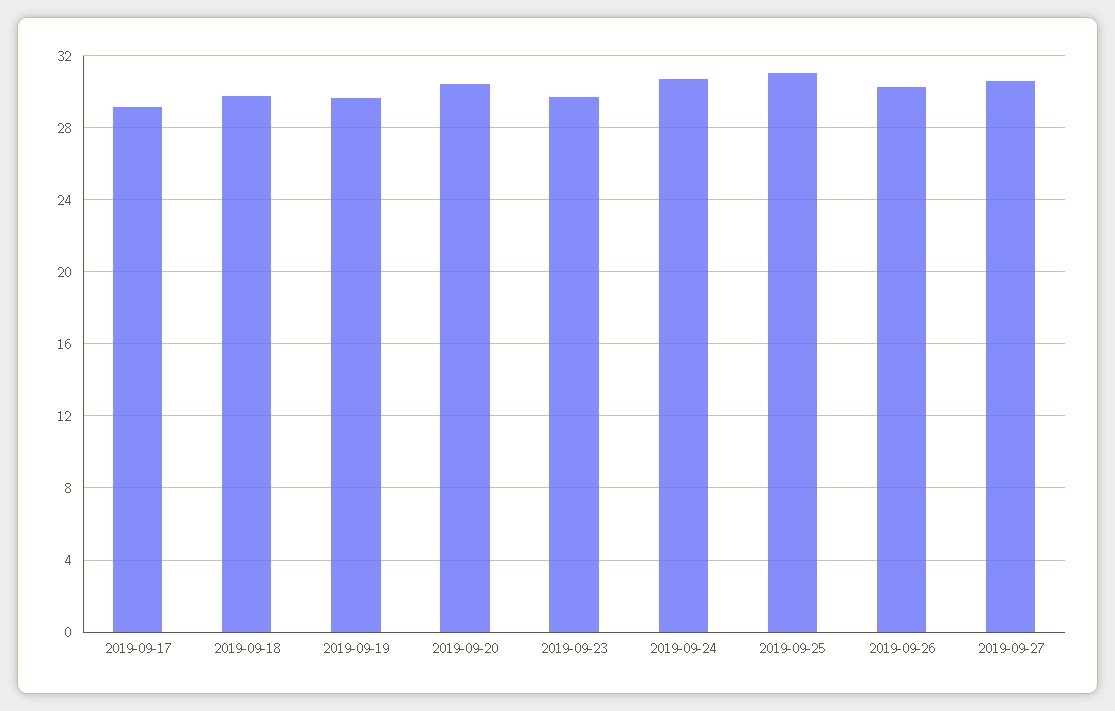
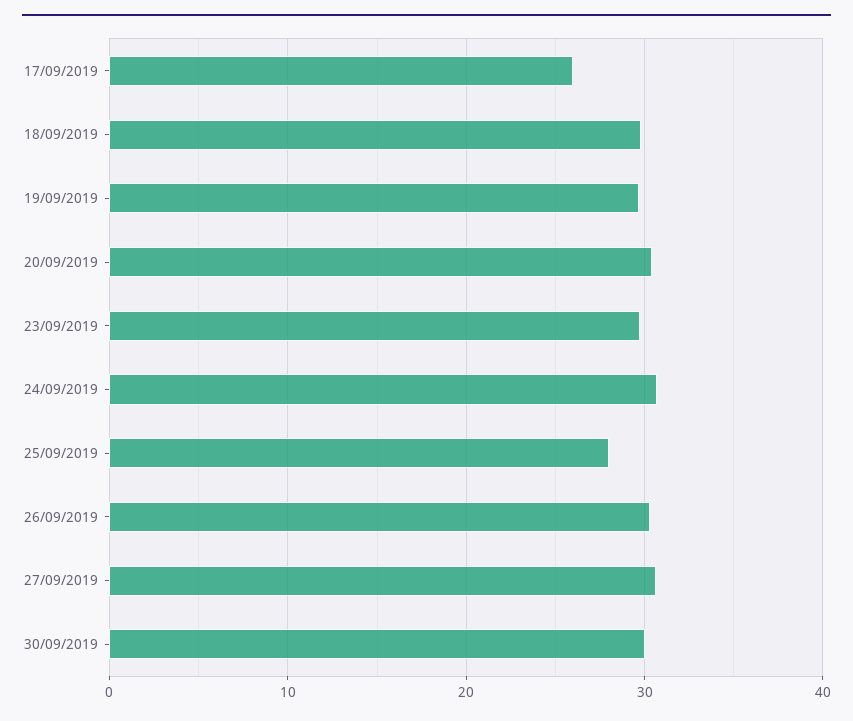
2019-09-17: 29 -> 26
2019-09-25: 31 -> 28
30/09/2019: none -> 30

